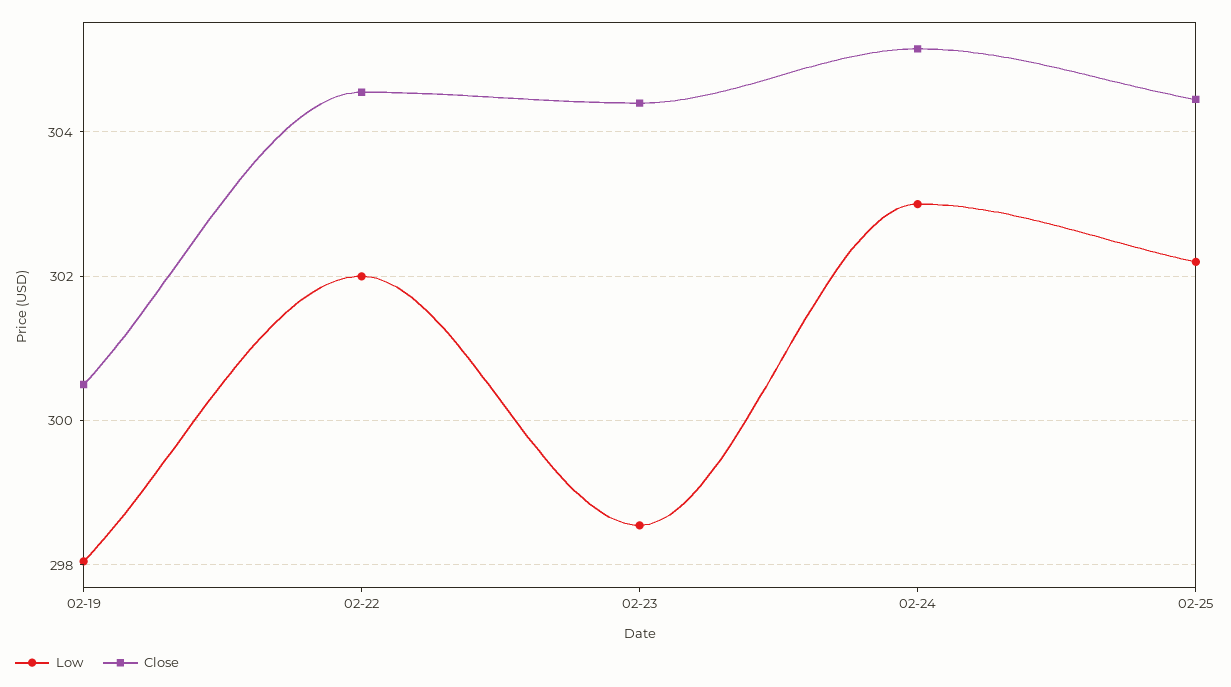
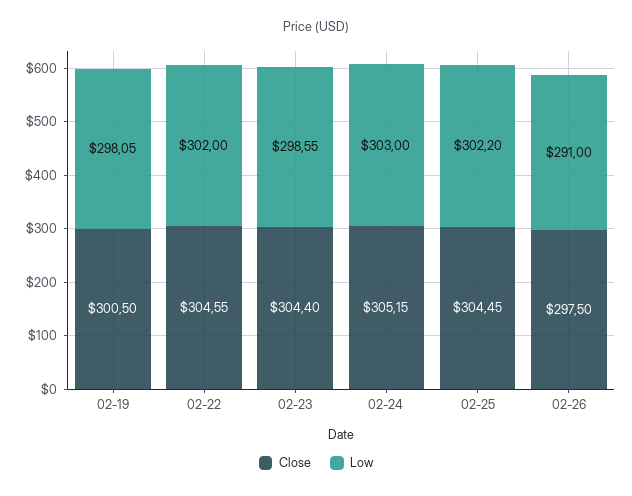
Close, 02-26: none -> 297.5
Low, 02-26: none -> 291

